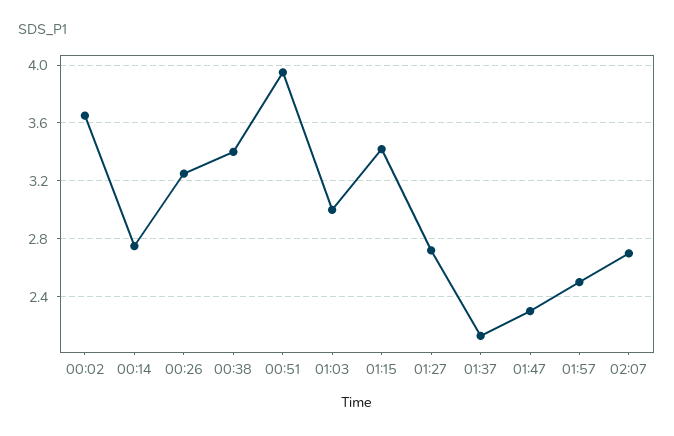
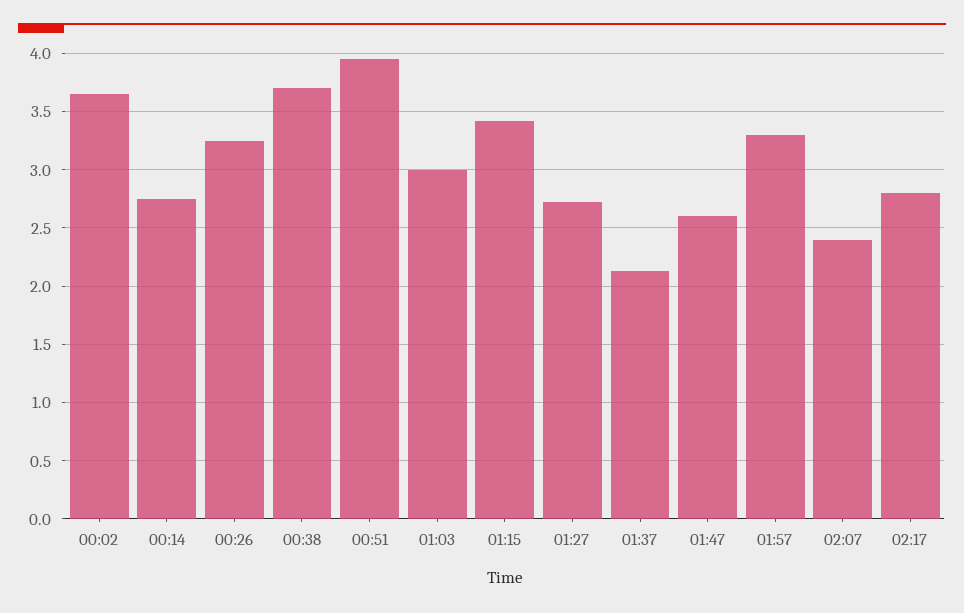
00:38: 3.4 -> 3.7
01:47: 2.3 -> 2.6
01:57: 2.5 -> 3.3
02:07: 2.7 -> 2.4
02:17: none -> 2.8

